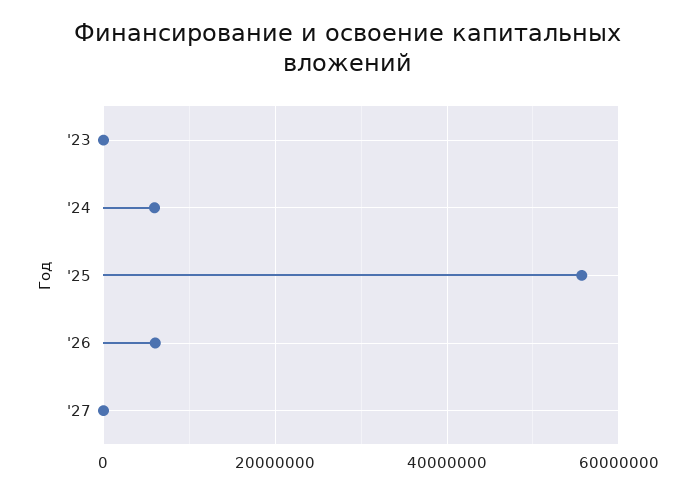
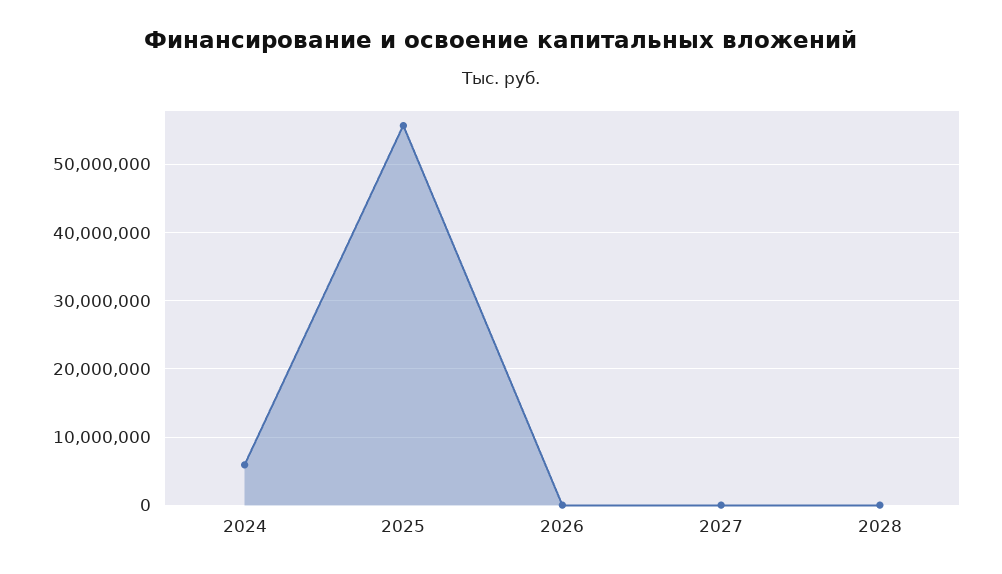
'23: 0 -> none
'26: 6000000 -> 0
2028: none -> 0

